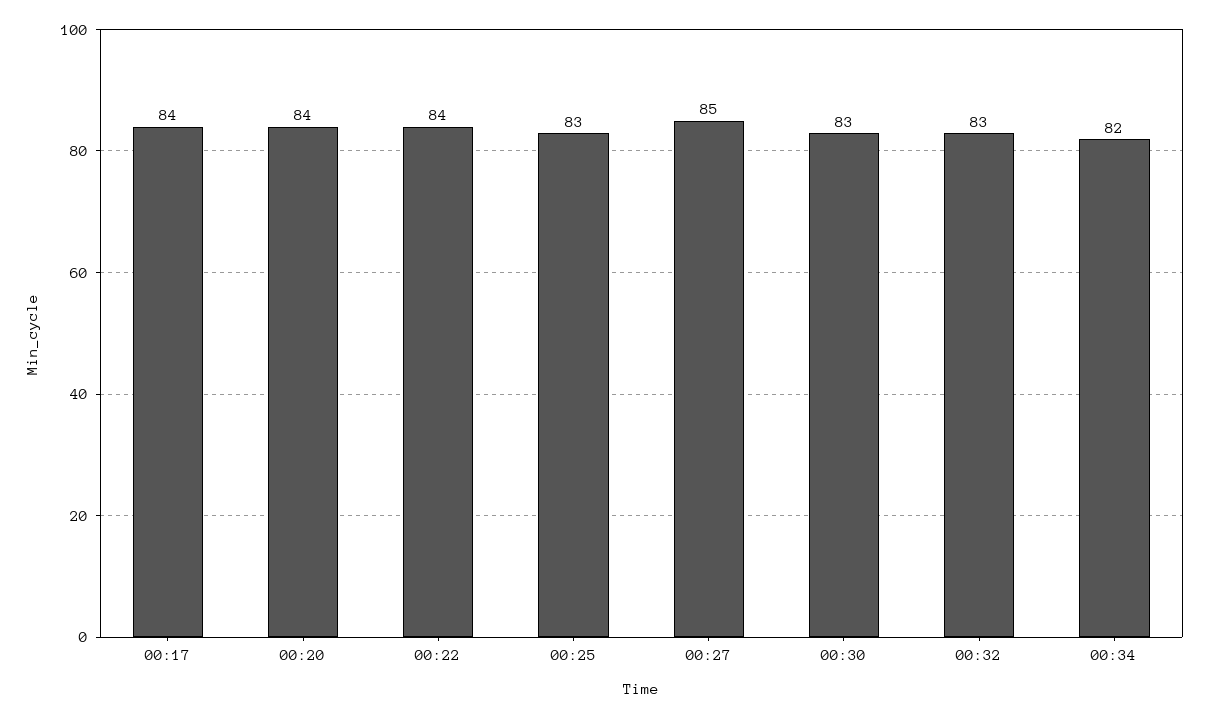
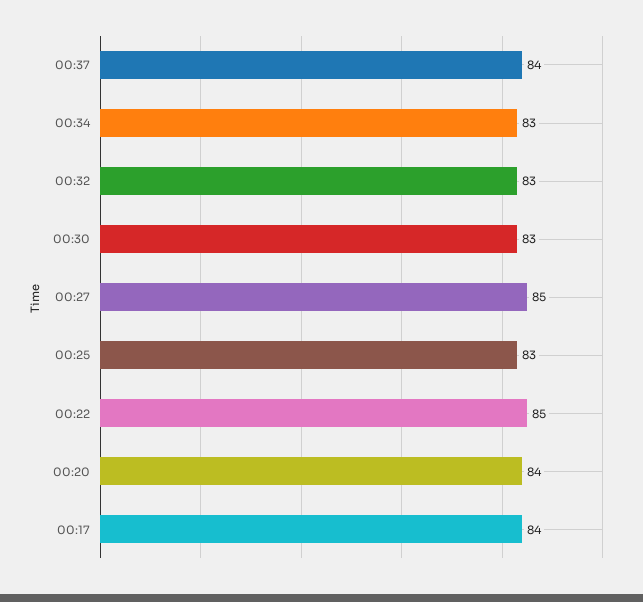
00:22: 84 -> 85
00:34: 82 -> 83
00:37: none -> 84

